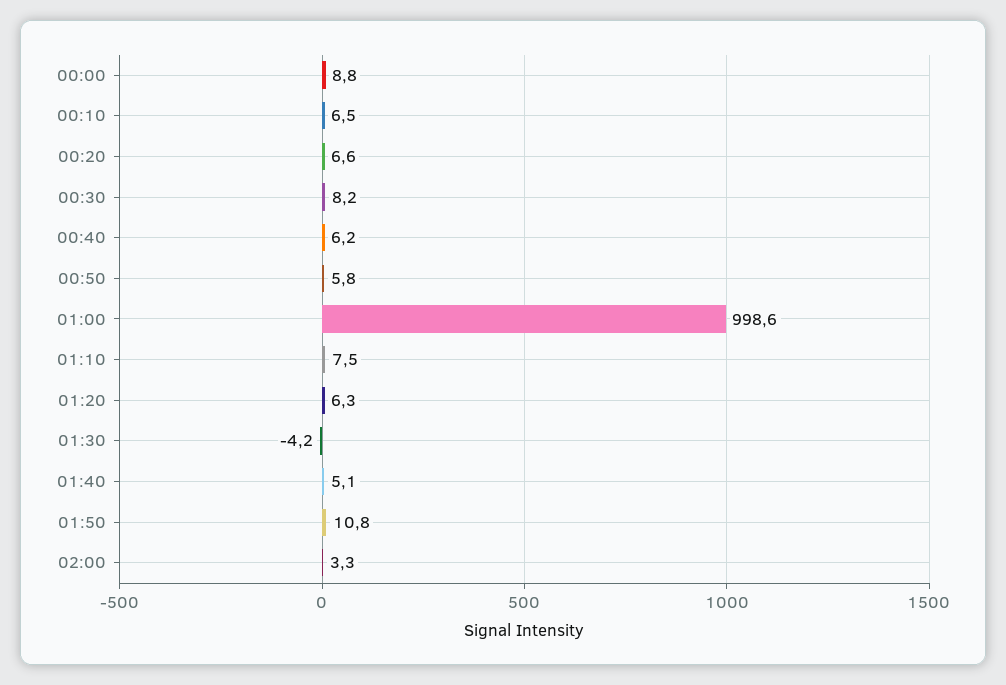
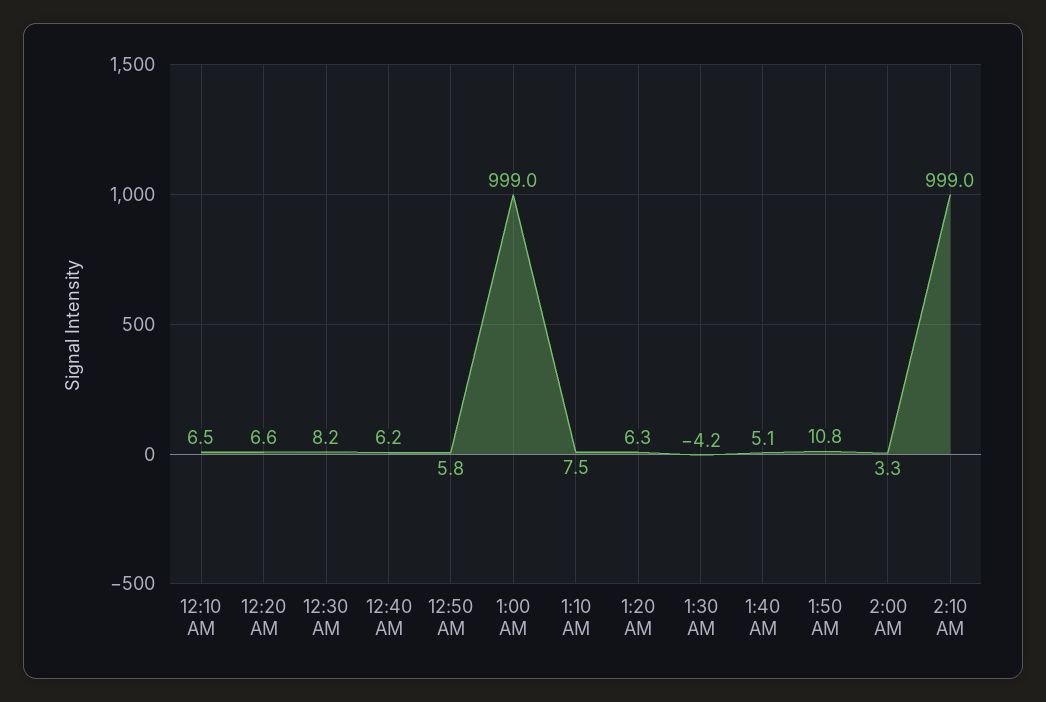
00:00: 8.8 -> none
01:00: 998.6 -> 999
2:10 AM: none -> 999

